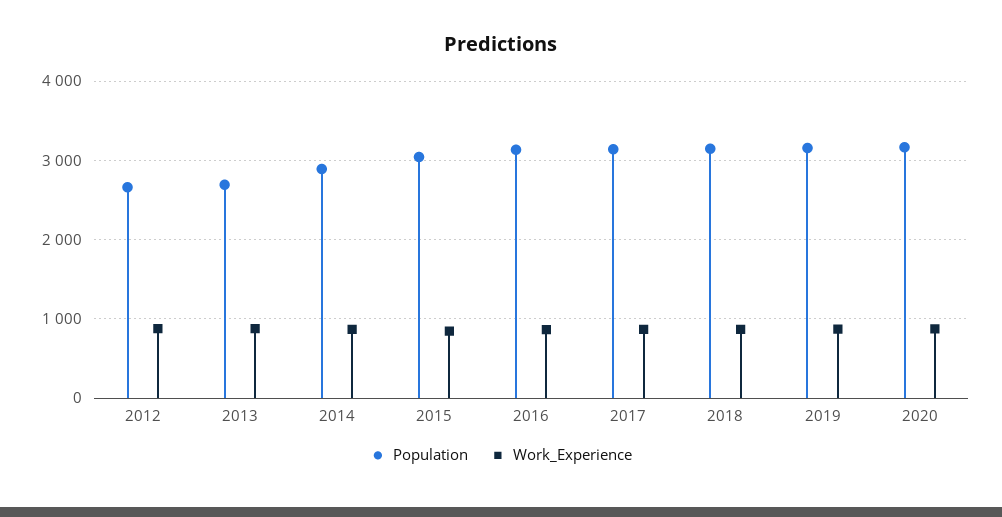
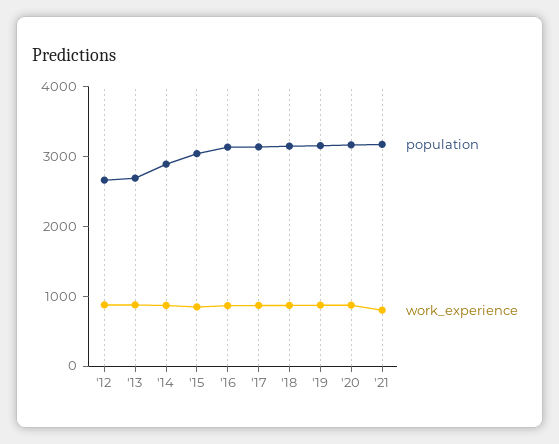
Population, '21: none -> 3200
Work_Experience, '21: none -> 800

